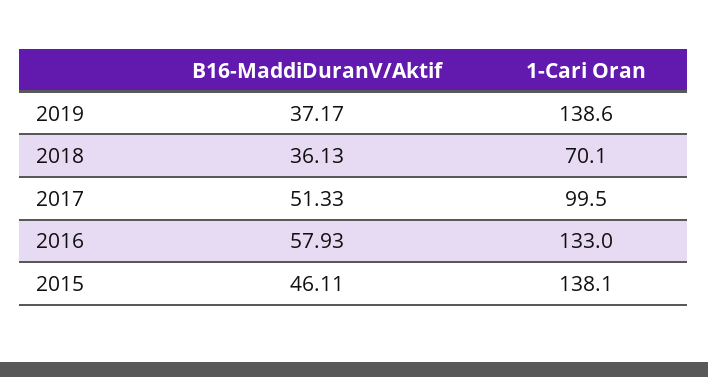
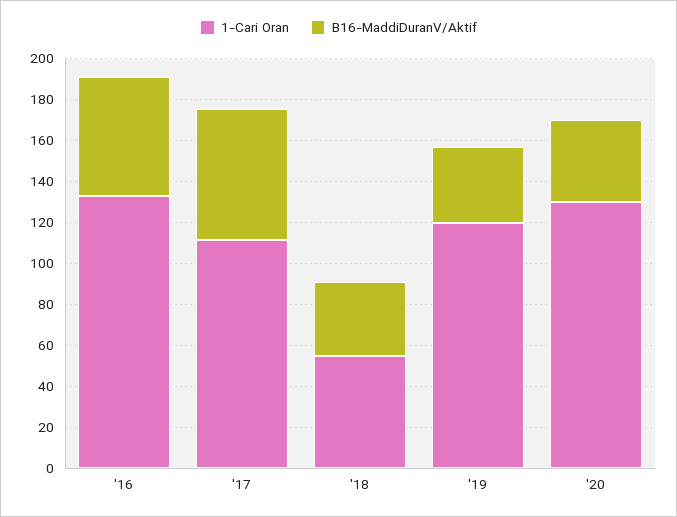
1-Cari Oran, 2019: 138.6 -> 120
1-Cari Oran, 2018: 70.1 -> 55
B16-MaddiDuranV/Aktif, 2017: 51.33 -> 65
1-Cari Oran, 2017: 99.5 -> 110
B16-MaddiDuranV/Aktif, 2015: 46.11 -> none
1-Cari Oran, 2015: 138.1 -> none
1-Cari Oran, '20: none -> 130
B16-MaddiDuranV/Aktif, '20: none -> 40

